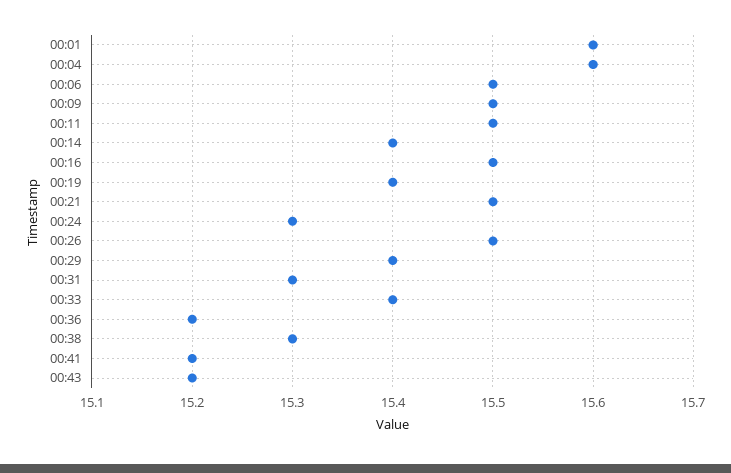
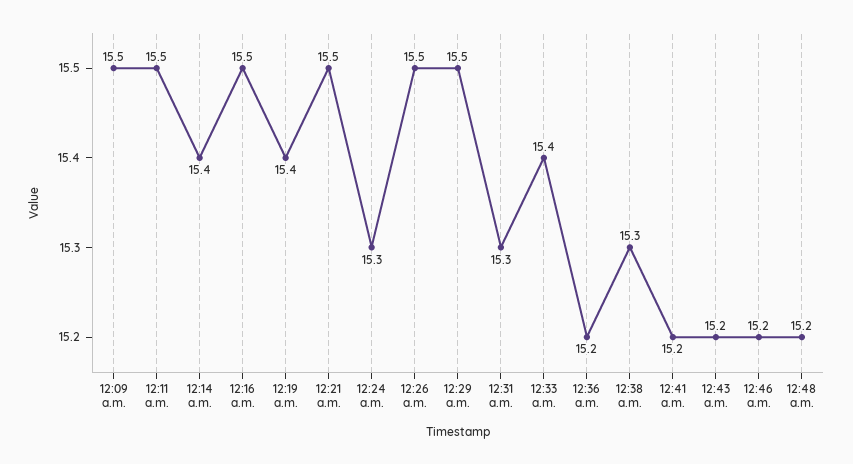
00:01: 15.6 -> none
00:04: 15.6 -> none
00:06: 15.5 -> none
00:29: 15.4 -> 15.5
12:46 a.m.: none -> 15.2
12:48 a.m.: none -> 15.2

